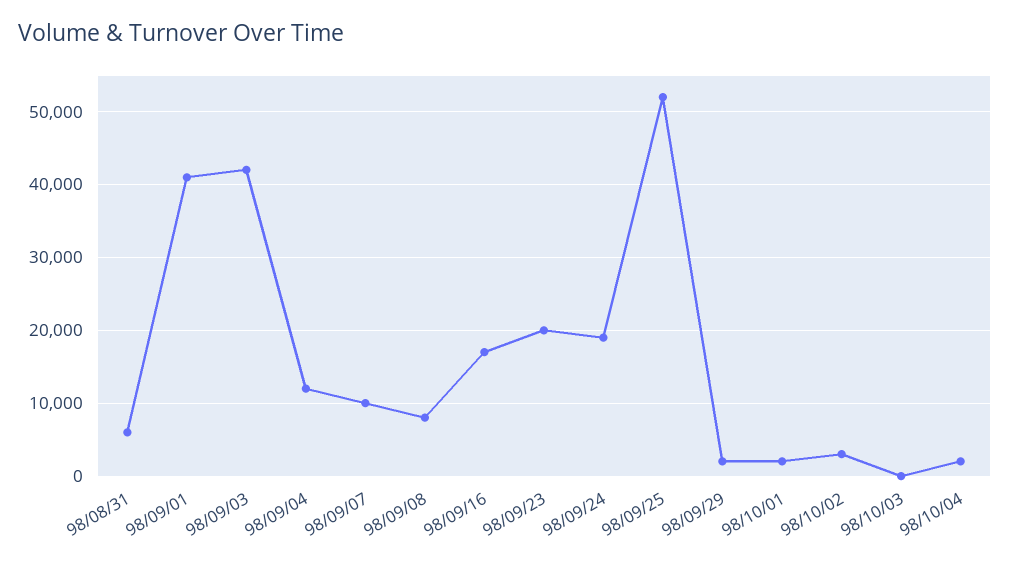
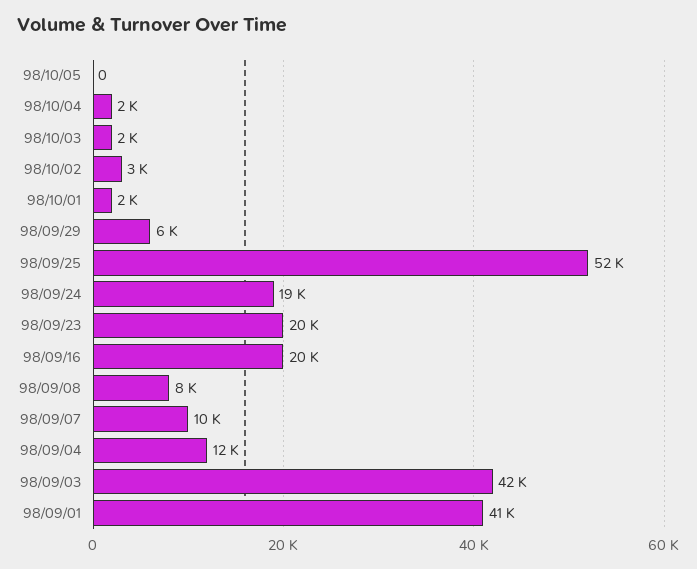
98/08/31: 6000 -> none
98/09/16: 17000 -> 20000
98/09/29: 2000 -> 6000
98/10/03: 0 -> 2000
98/10/05: none -> 0

